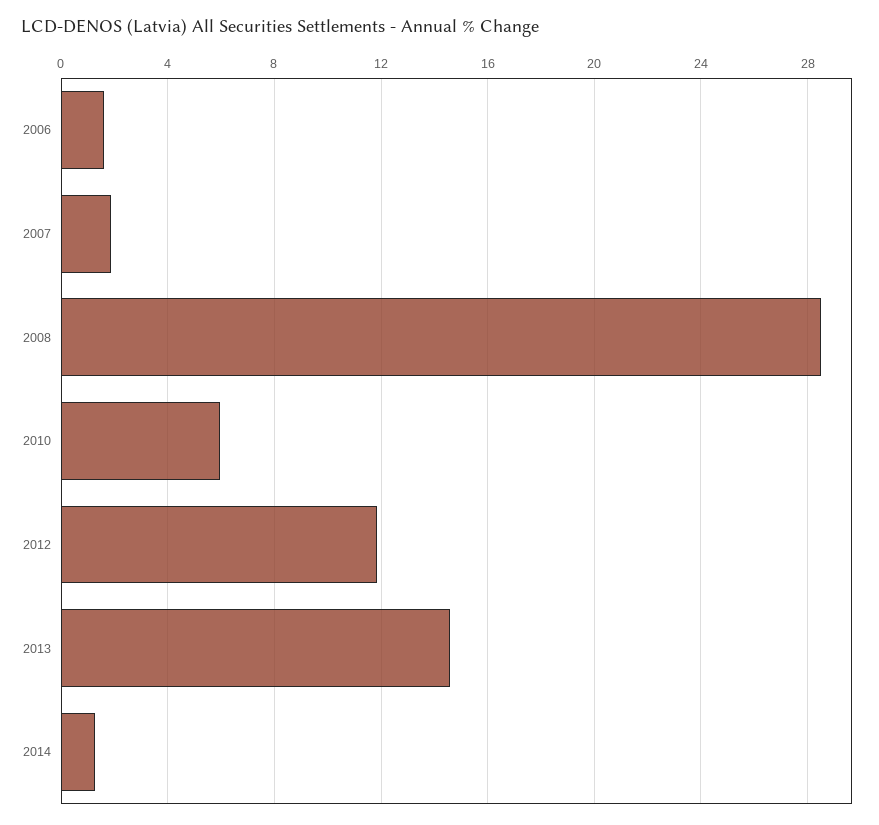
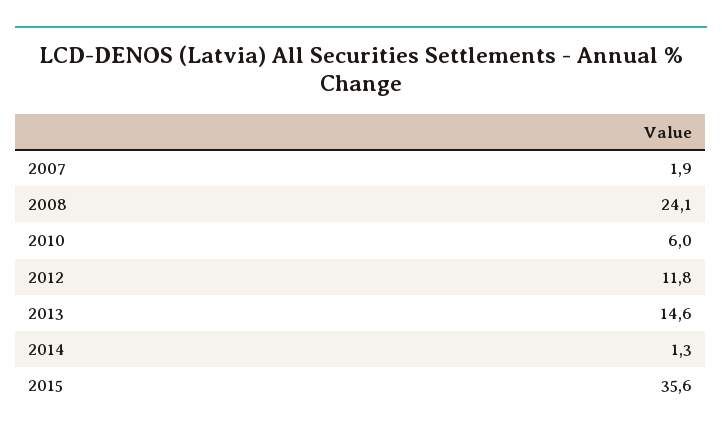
2006: 1.5 -> none
2008: 28.5 -> 24.1
2015: none -> 35.6

